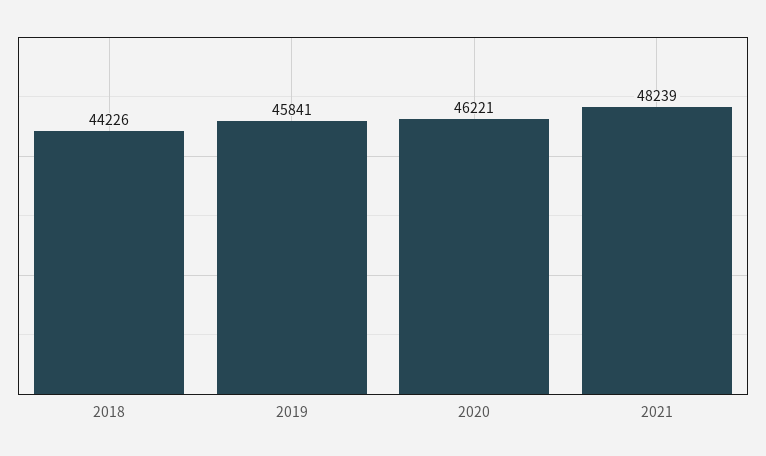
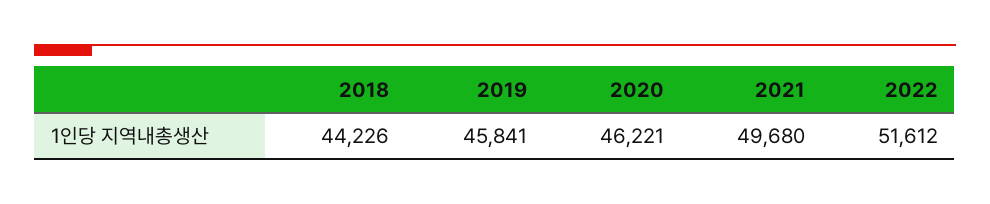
2021: 48239 -> 49680
2022: none -> 51612

